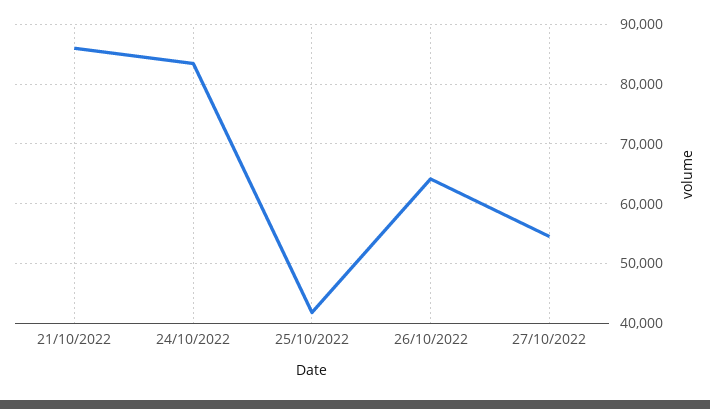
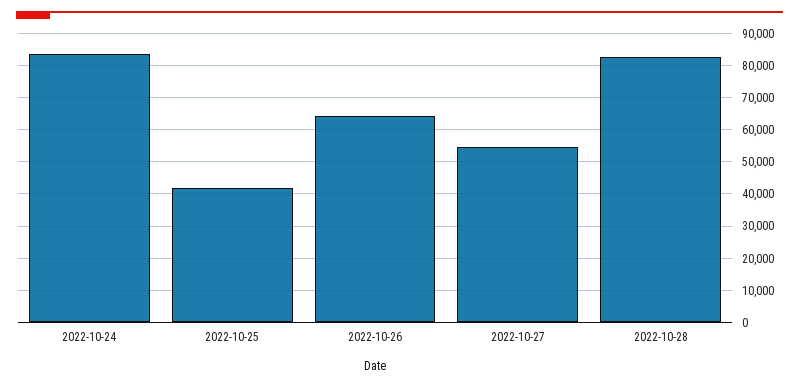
21/10/2022: 86000 -> none
2022-10-28: none -> 82000

